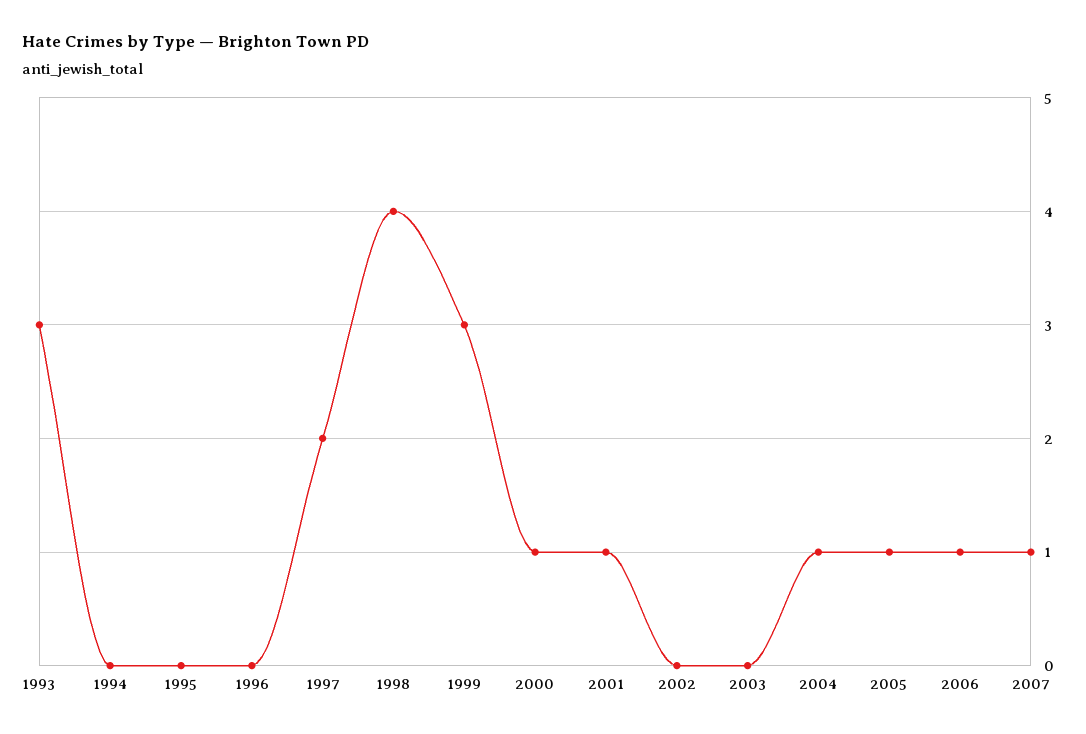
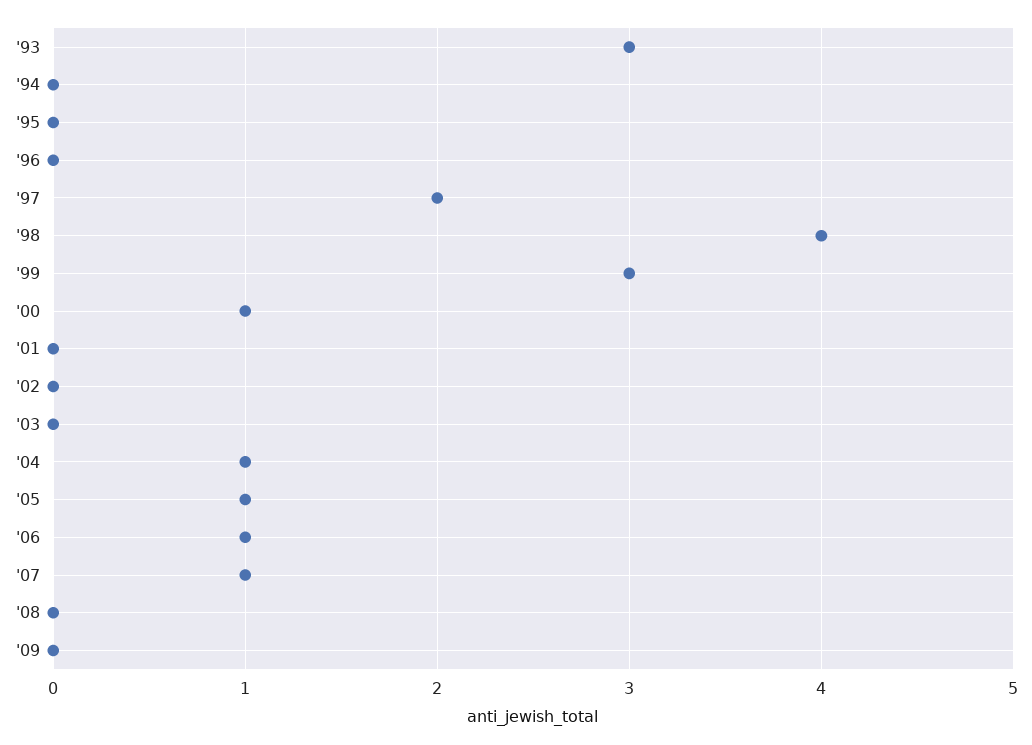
2001: 1 -> 0
'08: none -> 0
'09: none -> 0

